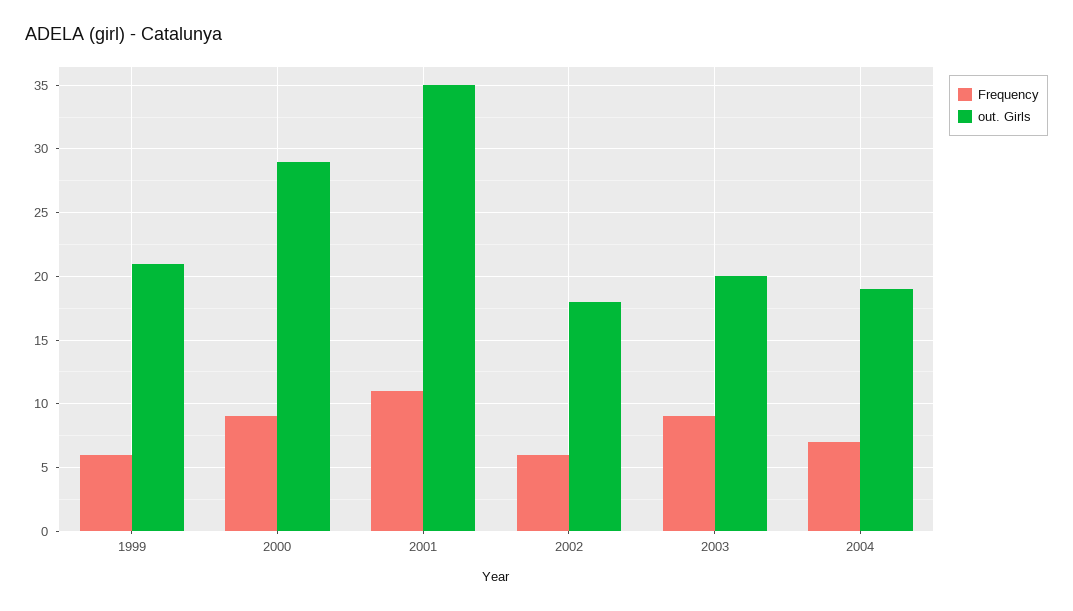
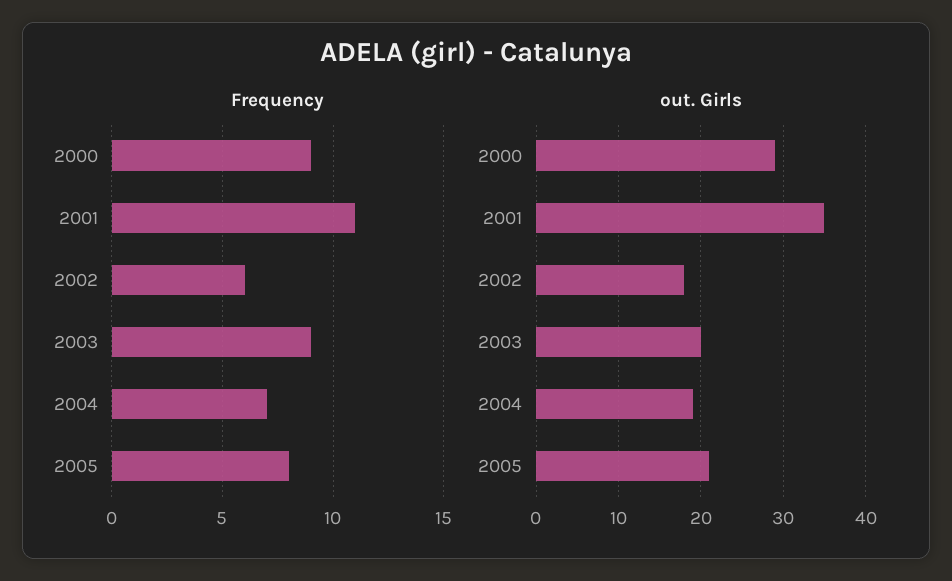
Frequency, 1999: 6 -> none
out. Girls, 1999: 21 -> none
Frequency, 2005: none -> 8
out. Girls, 2005: none -> 21

